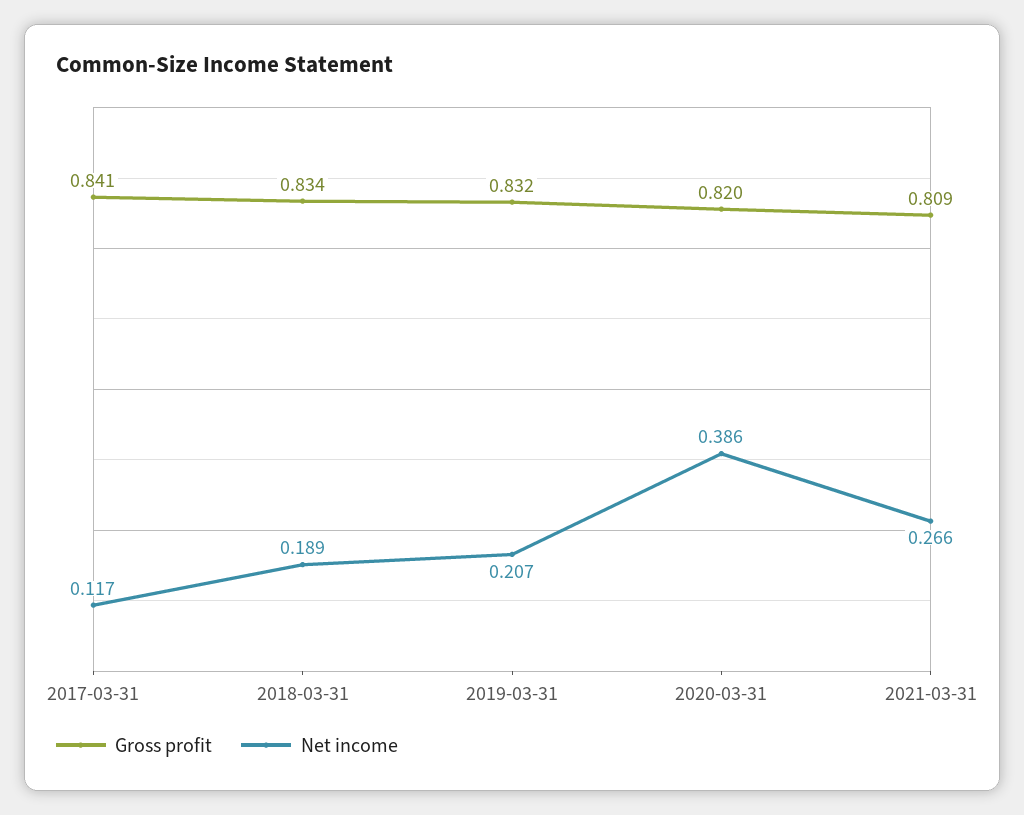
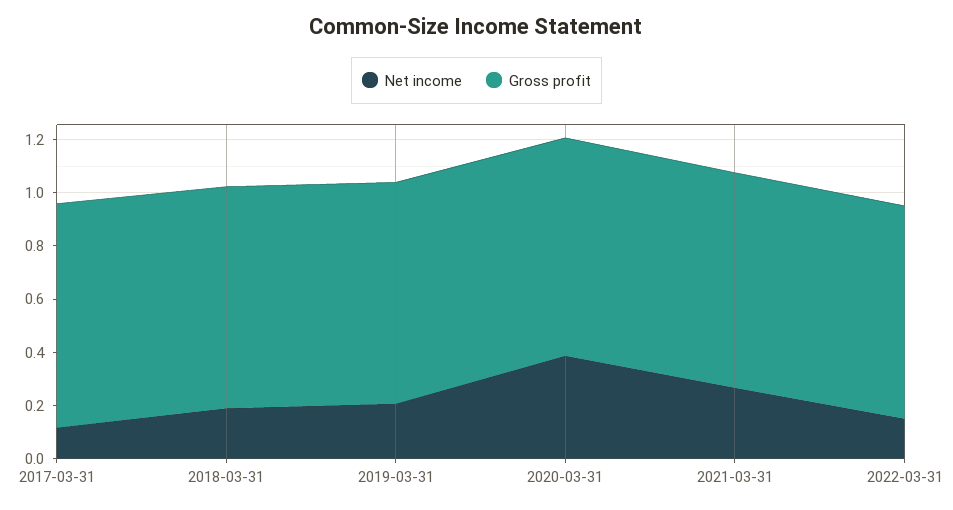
Net income, 2022-03-31: none -> 0.15
Gross profit, 2022-03-31: none -> 0.8

